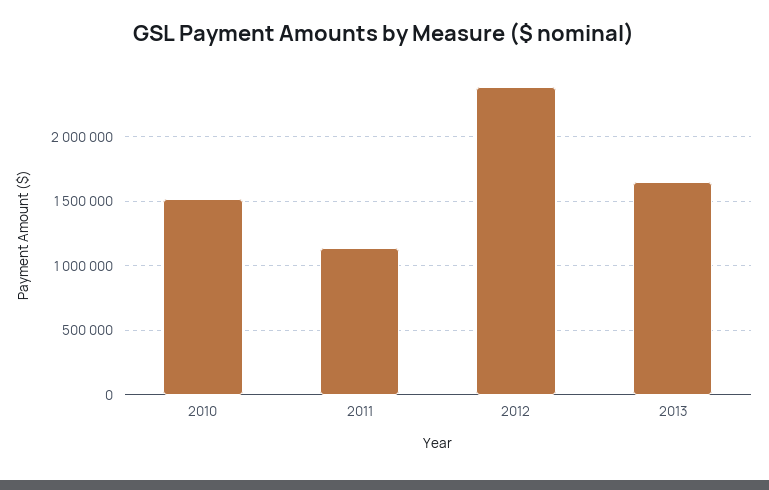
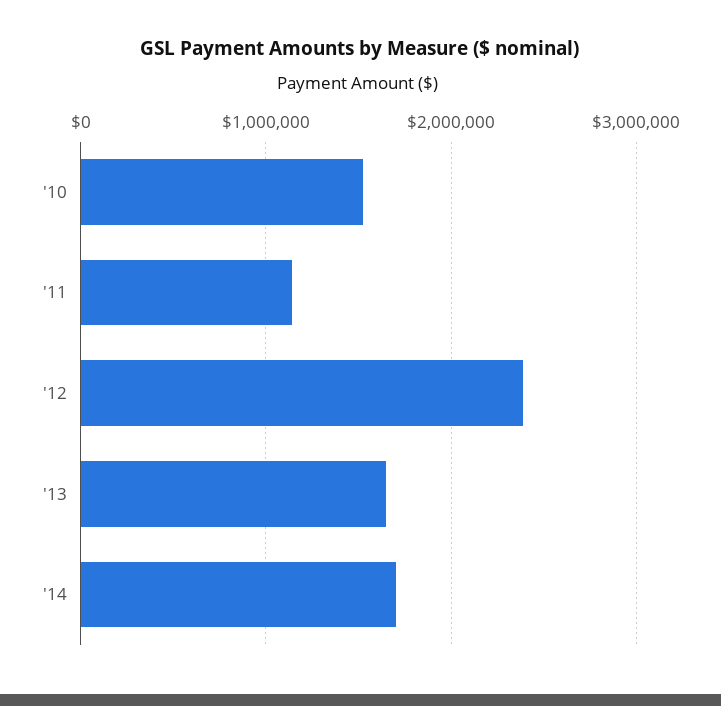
'14: none -> 1700000

